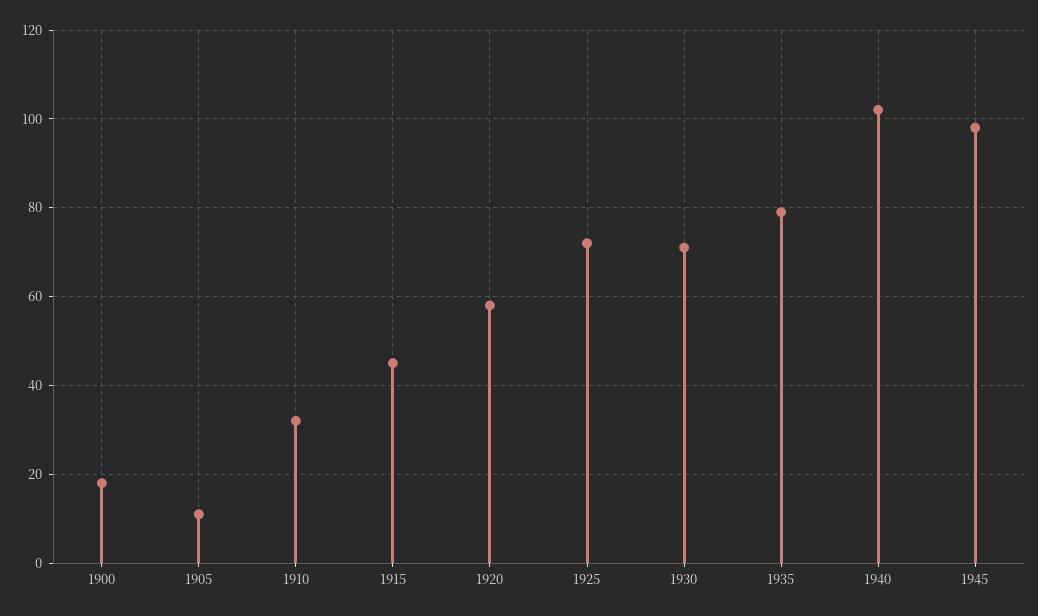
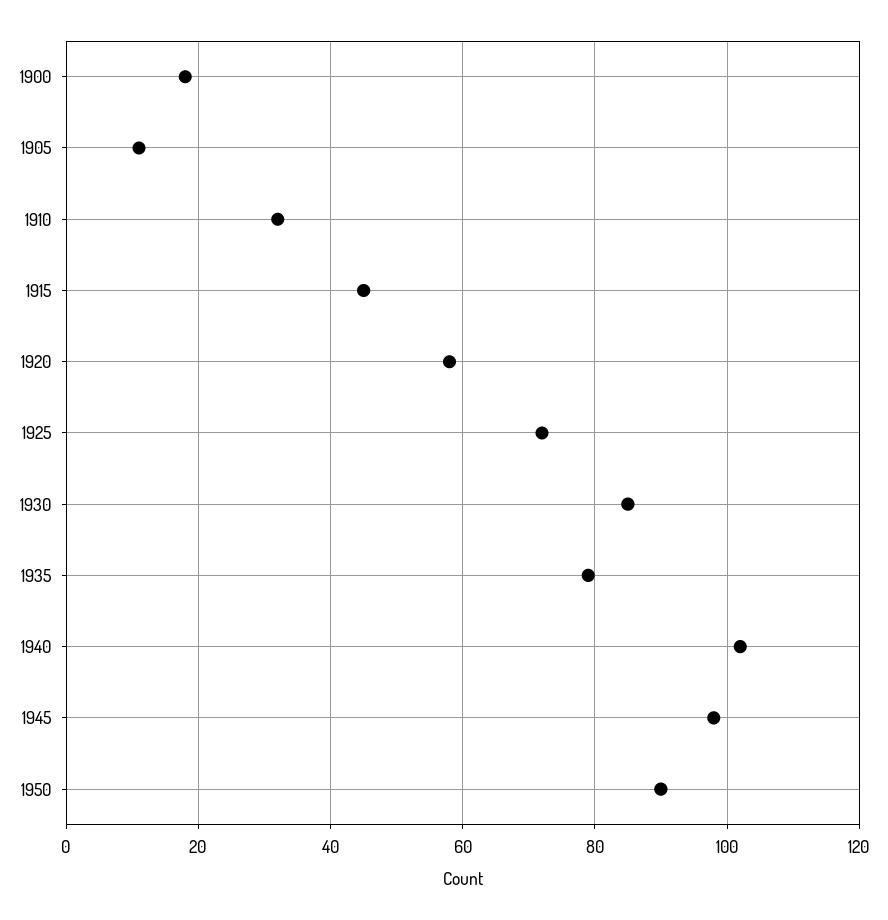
1930: 70 -> 85
1950: none -> 90

